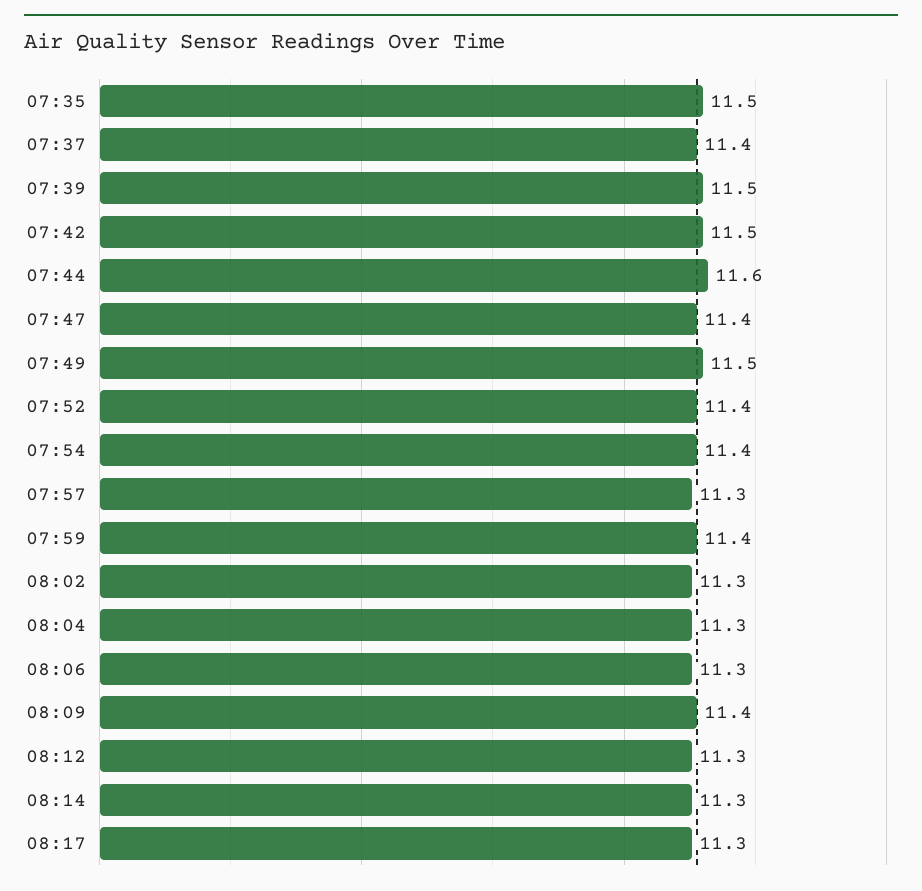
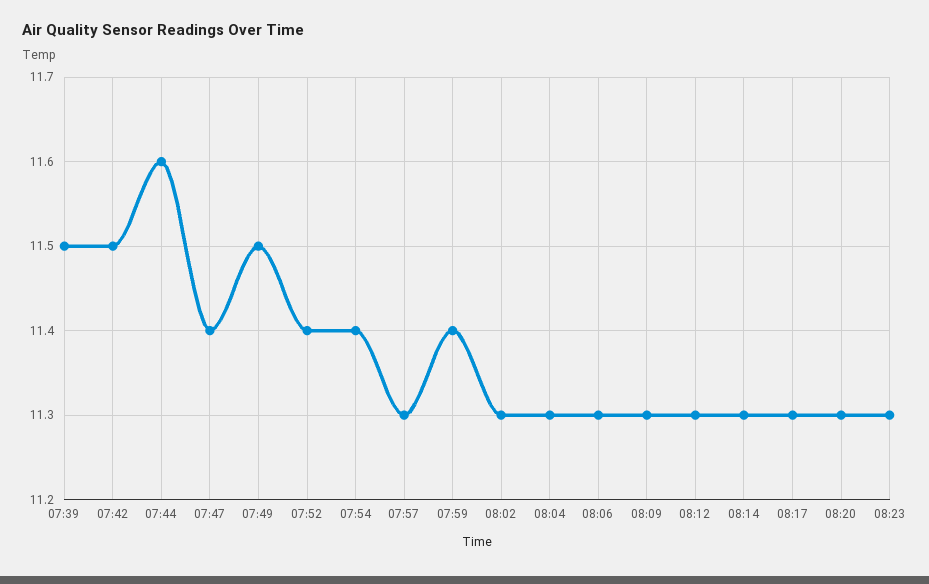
07:35: 11.5 -> none
07:37: 11.4 -> none
08:09: 11.4 -> 11.3
08:20: none -> 11.3
08:23: none -> 11.3

